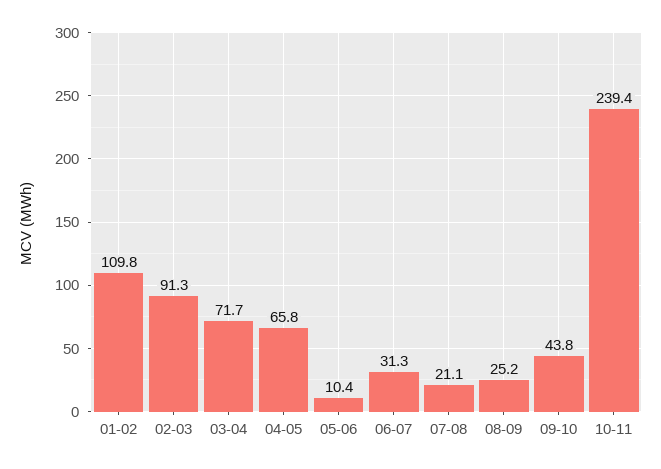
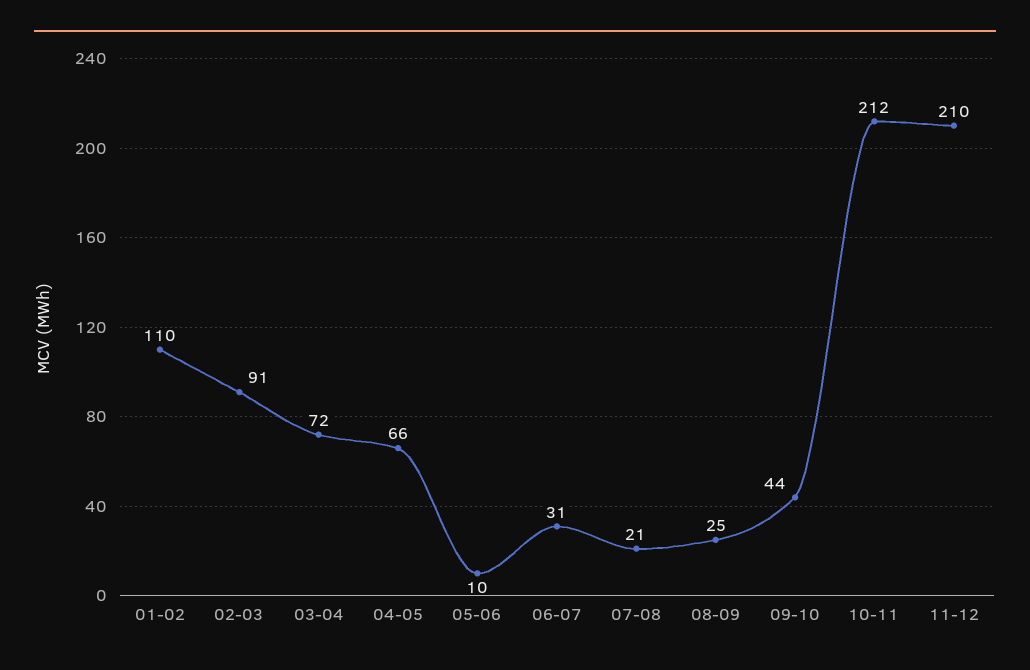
10-11: 239.4 -> 212
11-12: none -> 210

